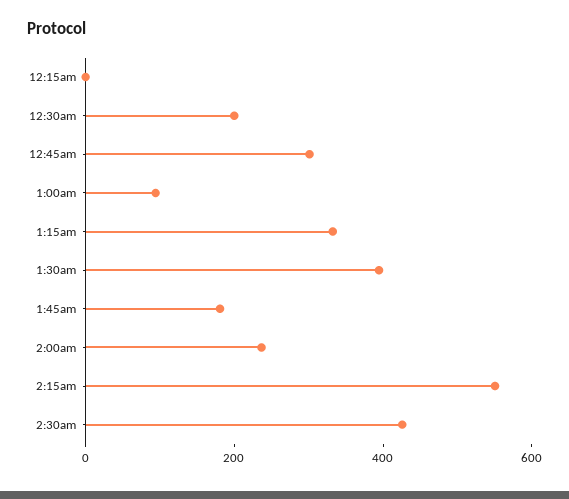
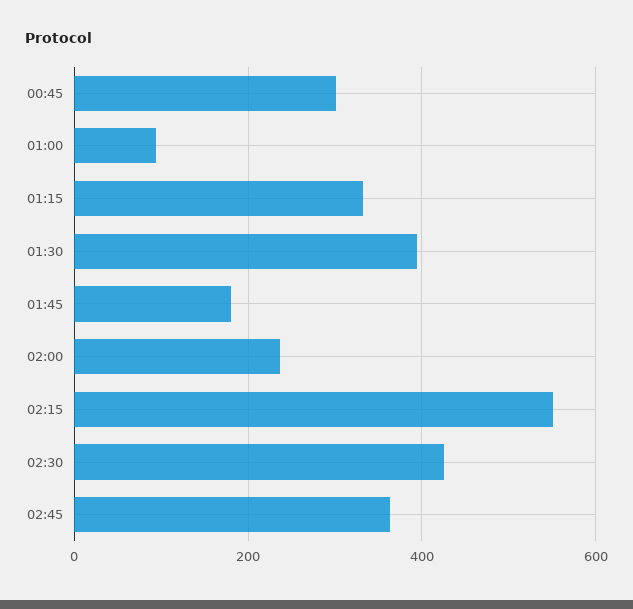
12:15am: 0 -> none
12:30am: 200 -> none
02:45: none -> 360

